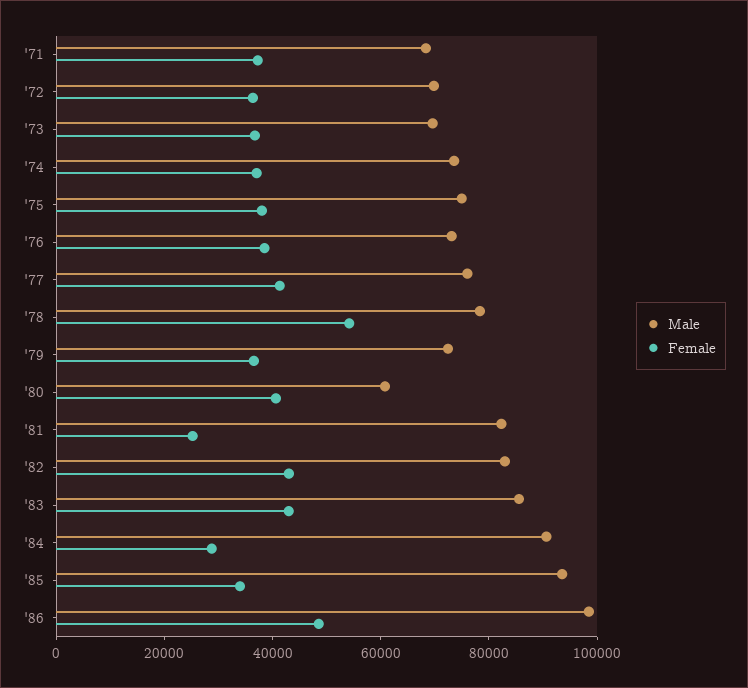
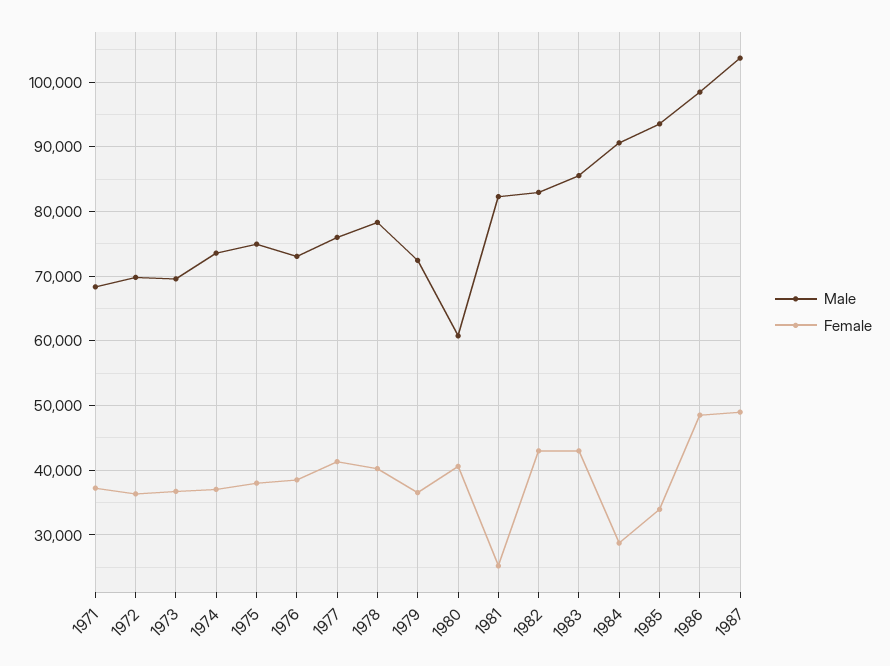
Female, '78: 55000 -> 40000
Male, 1987: none -> 104000
Female, 1987: none -> 49000

